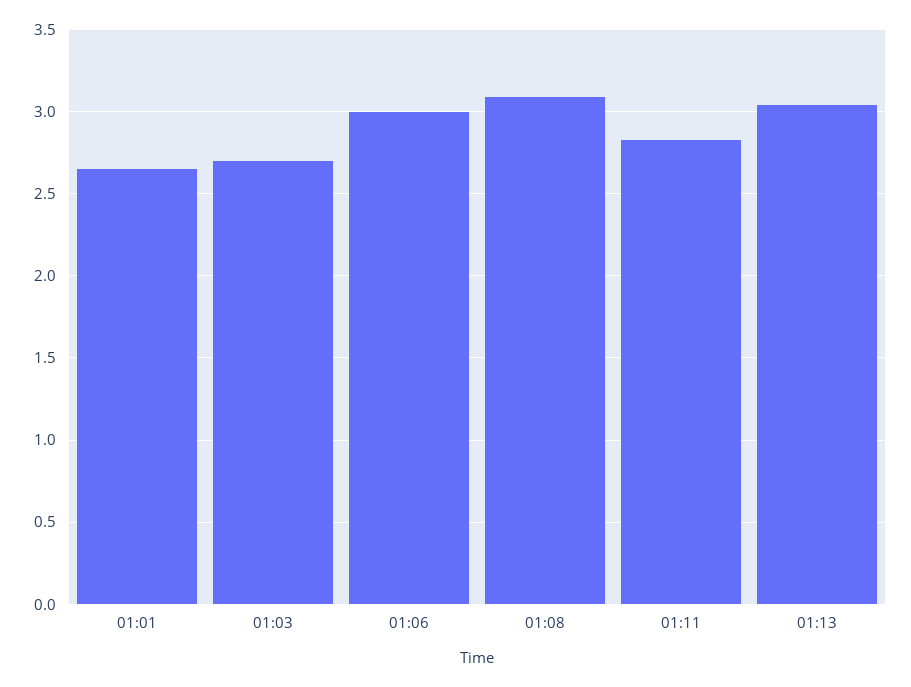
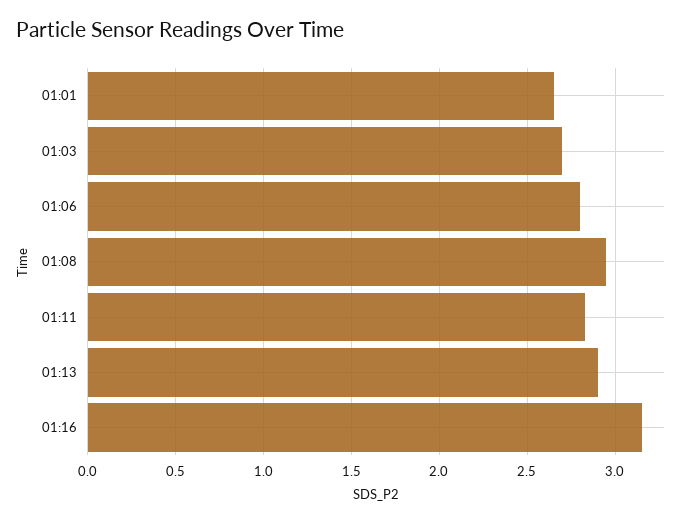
01:06: 3 -> 2.8
01:08: 3.1 -> 2.95
01:13: 3.05 -> 2.9
01:16: none -> 3.15

